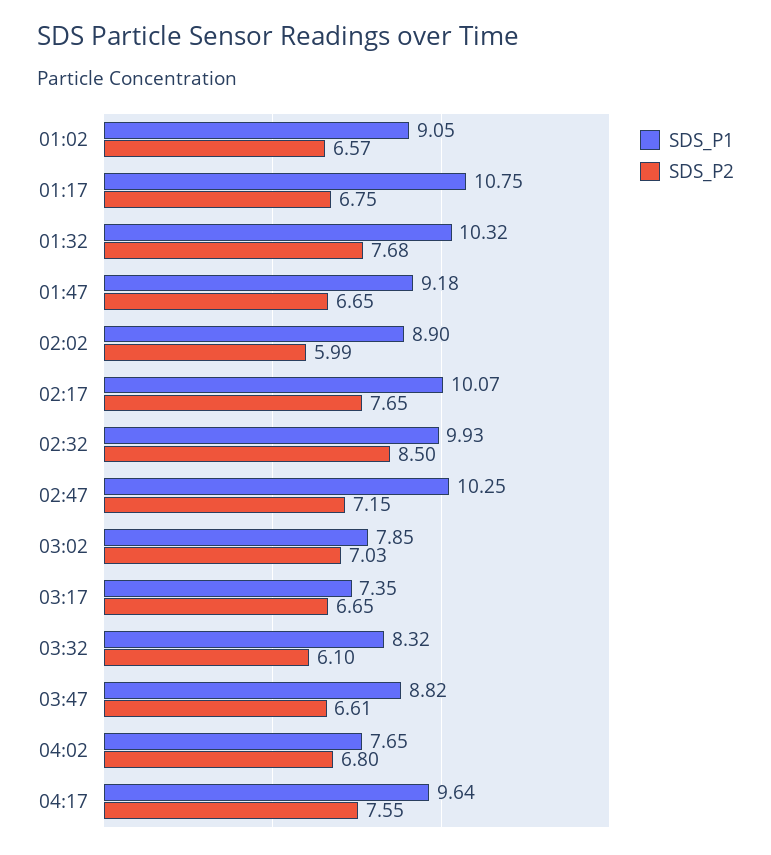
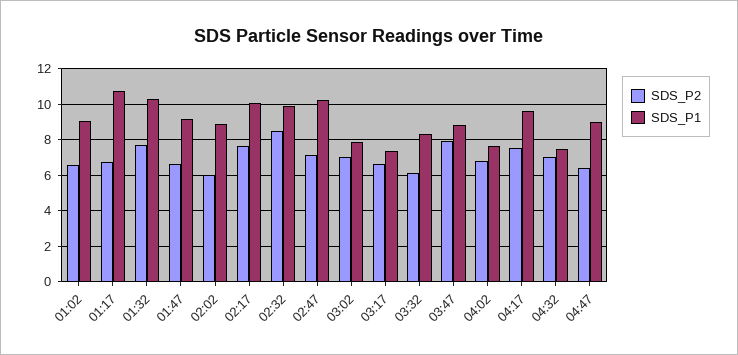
SDS_P2, 03:47: 6.61 -> 8
SDS_P2, 04:32: none -> 7
SDS_P1, 04:32: none -> 7.5
SDS_P2, 04:47: none -> 6.5
SDS_P1, 04:47: none -> 9

